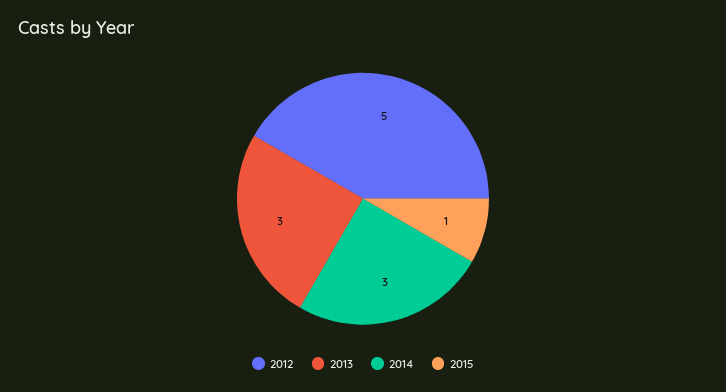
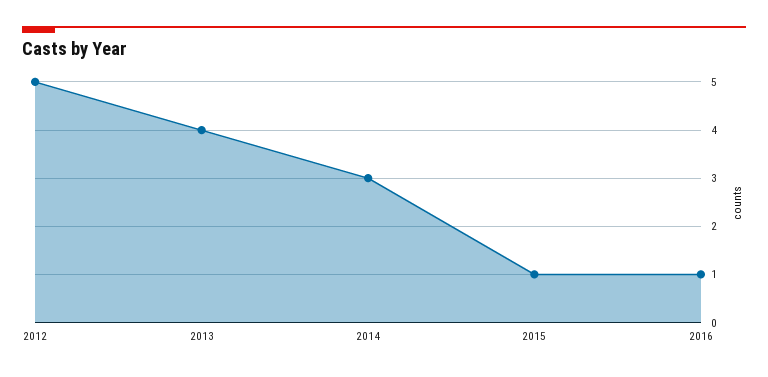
2013: 3 -> 4
2016: none -> 1

